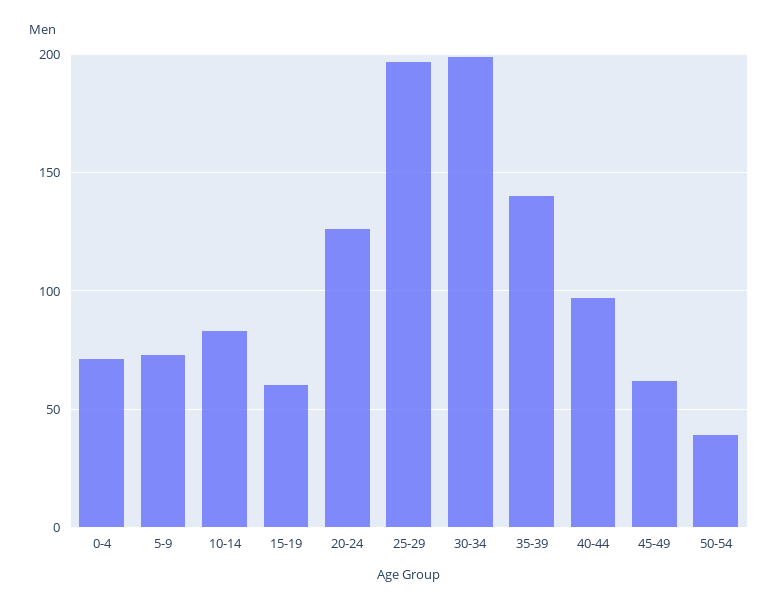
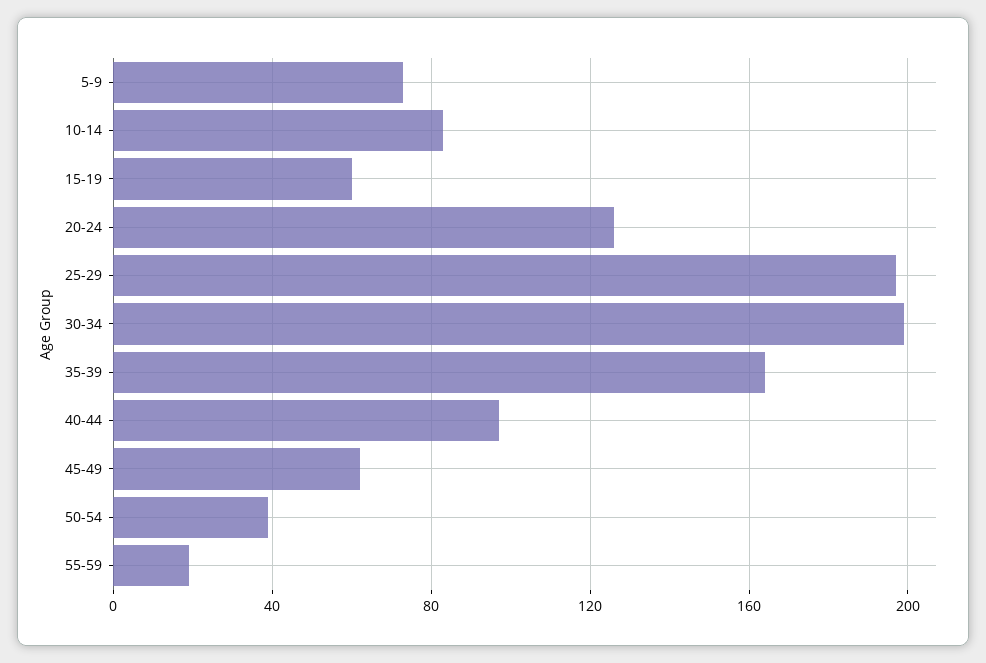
0-4: 70 -> none
35-39: 140 -> 165
55-59: none -> 20

